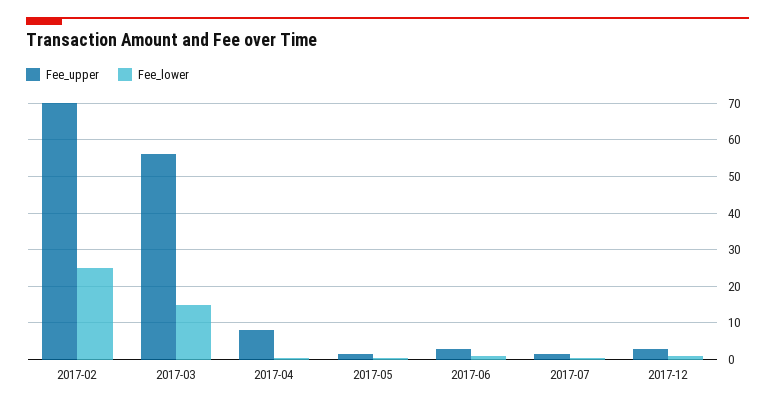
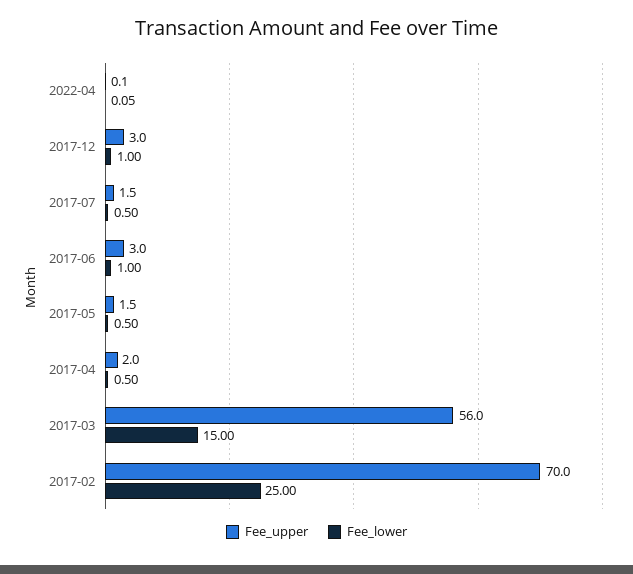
Fee_upper, 2017-04: 8 -> 2
Fee_upper, 2022-04: none -> 0.1
Fee_lower, 2022-04: none -> 0.05

